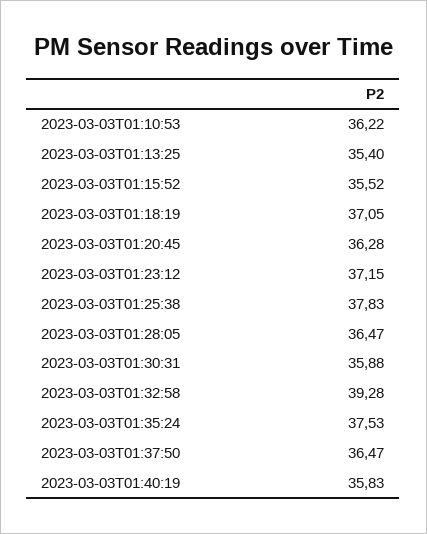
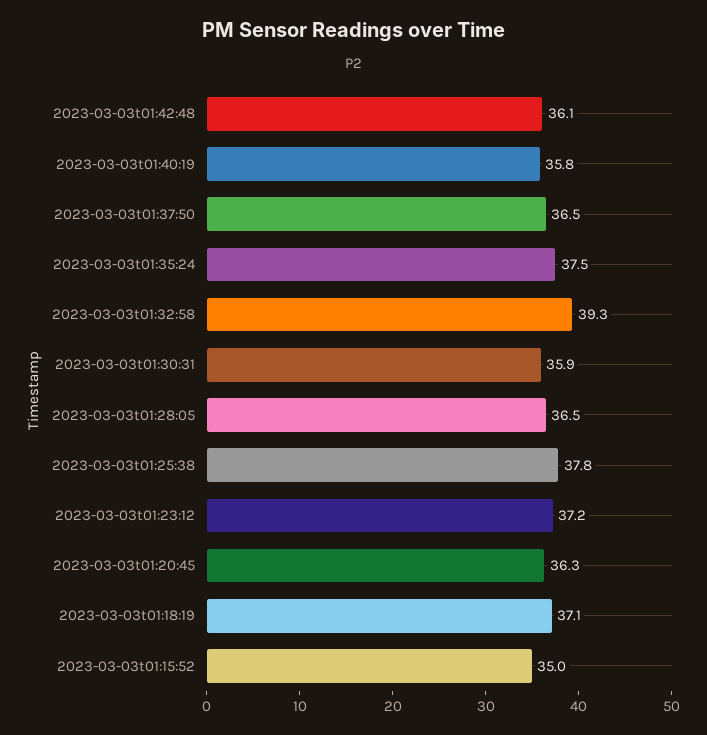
2023-03-03T01:10:53: 36.22 -> none
2023-03-03T01:13:25: 35.4 -> none
2023-03-03T01:15:52: 35.52 -> 35
2023-03-03t01:42:48: none -> 36.1

